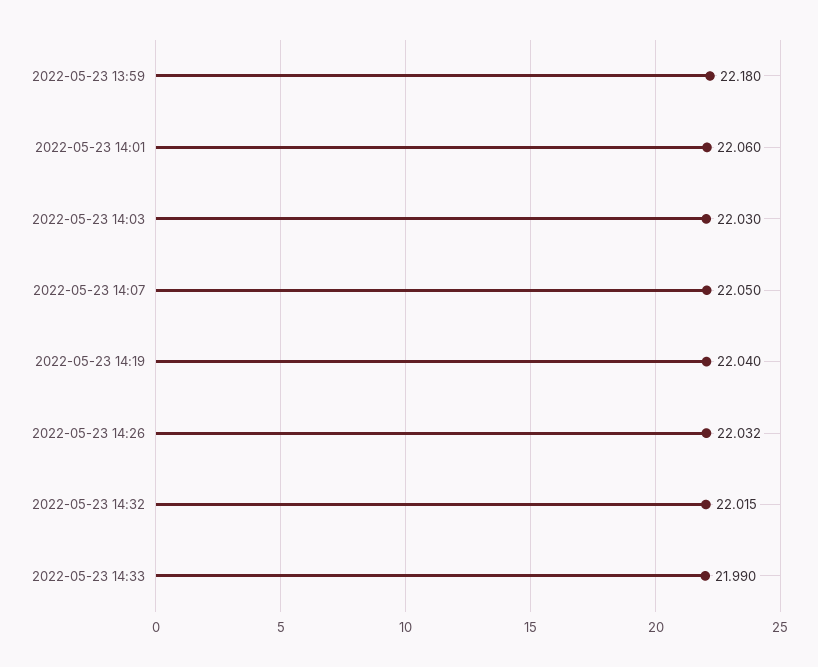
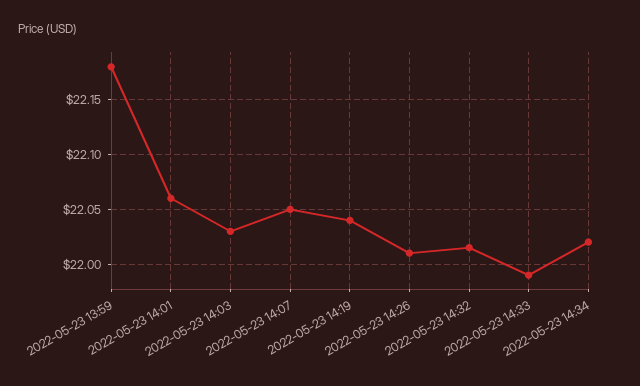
2022-05-23 14:26: 22.032 -> 22.01
2022-05-23 14:34: none -> 22.02

